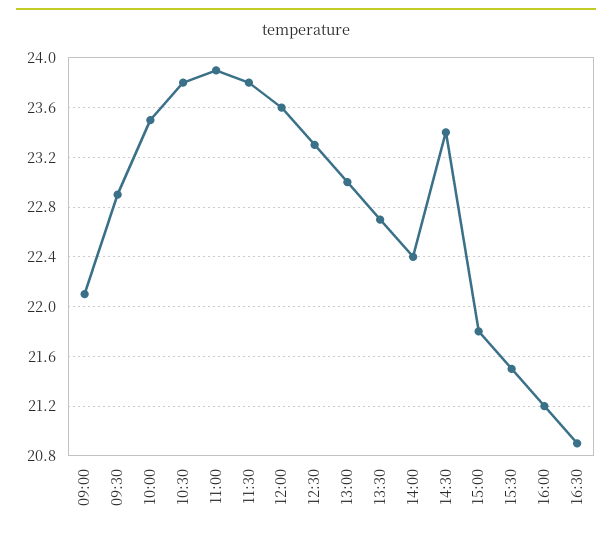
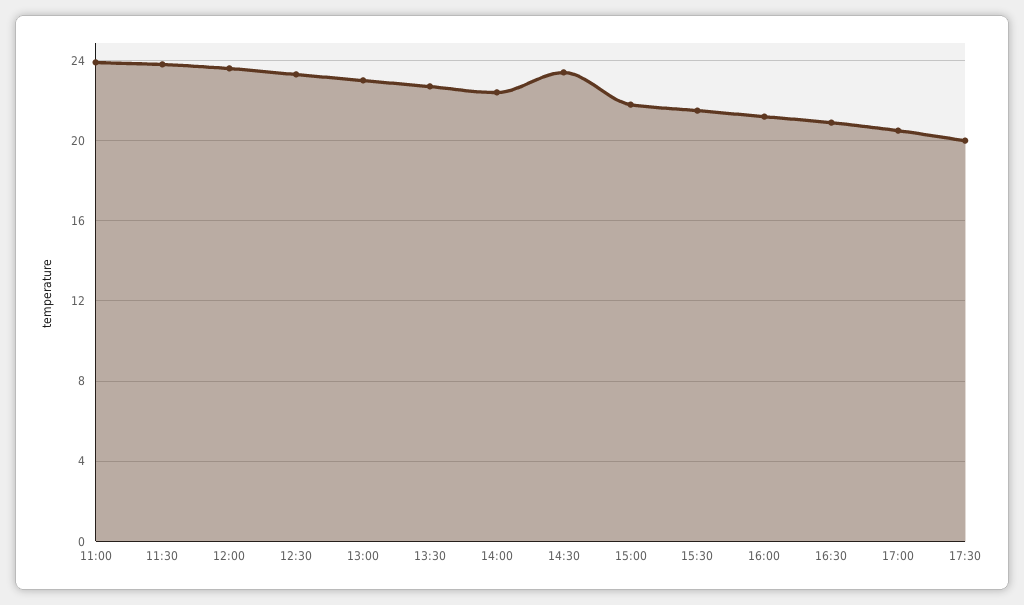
09:00: 22.1 -> none
09:30: 22.9 -> none
10:00: 23.5 -> none
10:30: 23.8 -> none
17:00: none -> 20.5
17:30: none -> 20

